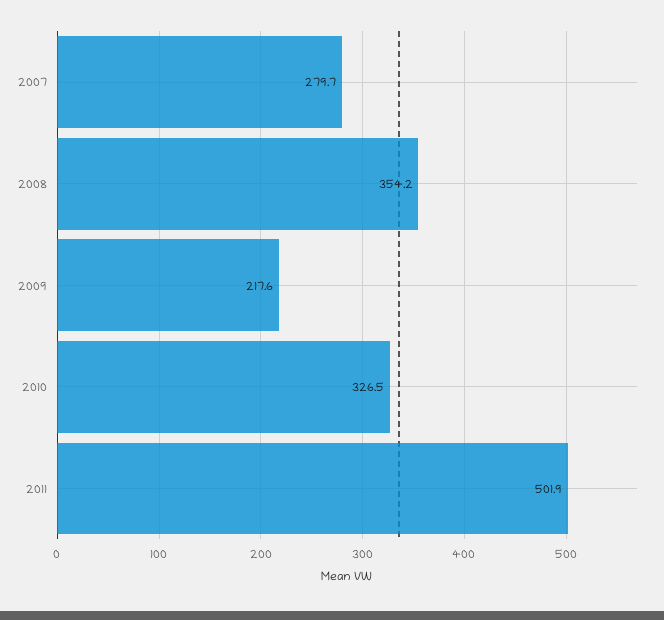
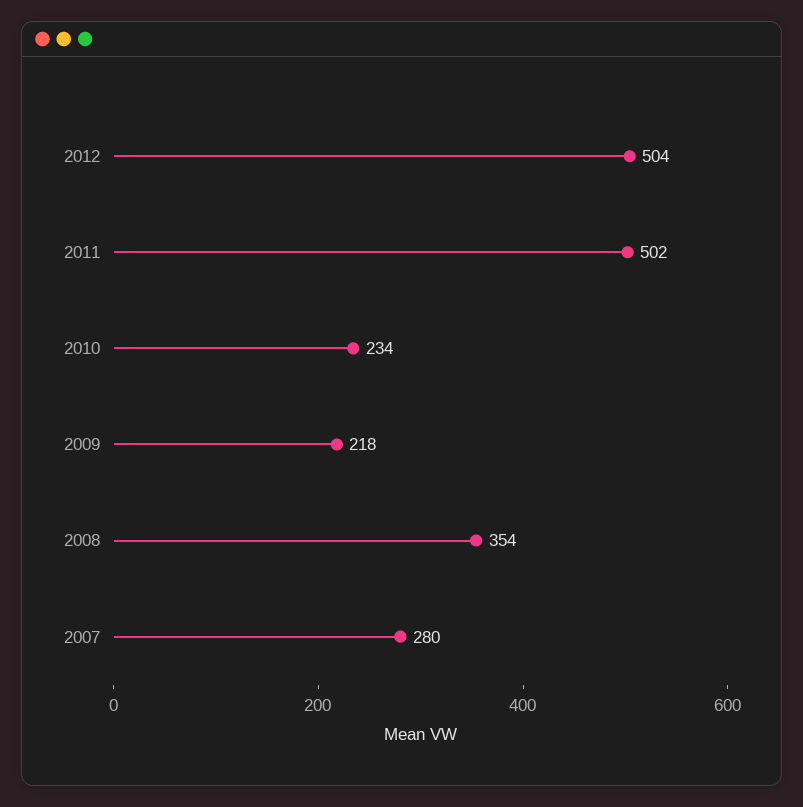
2010: 326.5 -> 234
2012: none -> 504

